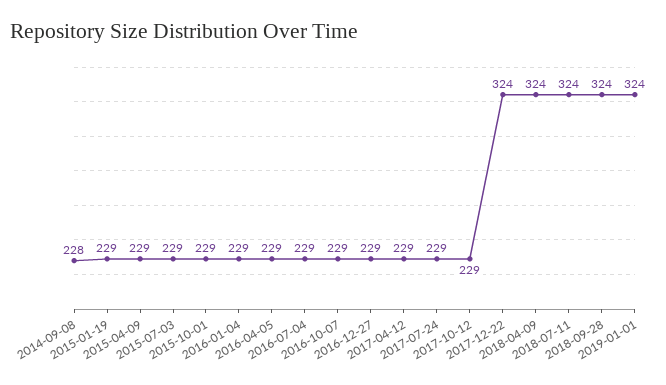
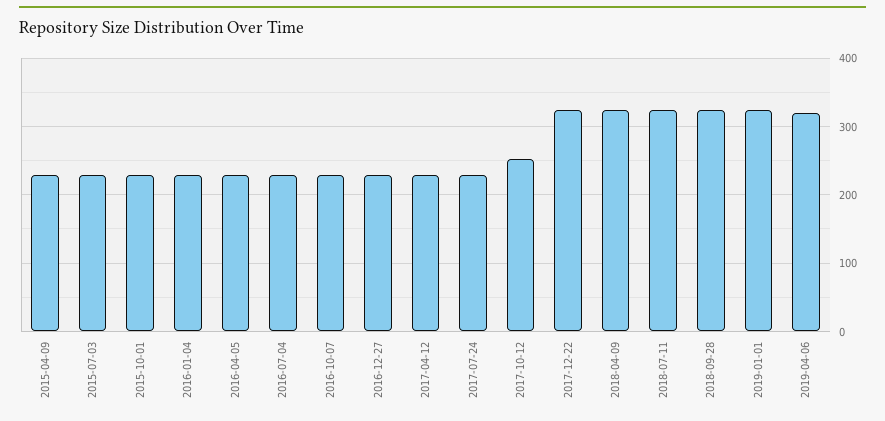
2014-09-08: 228 -> none
2015-01-19: 229 -> none
2017-10-12: 229 -> 250
2019-04-06: none -> 320

